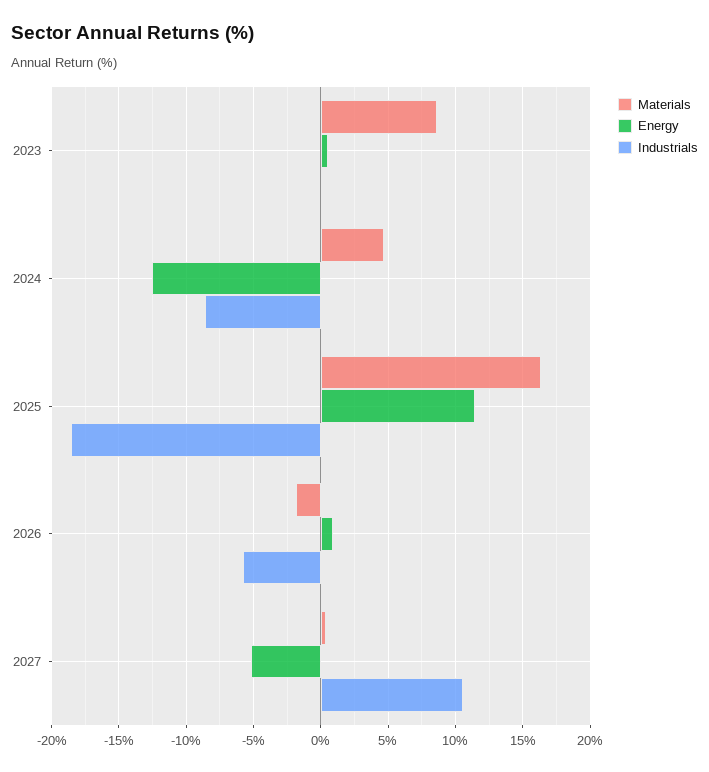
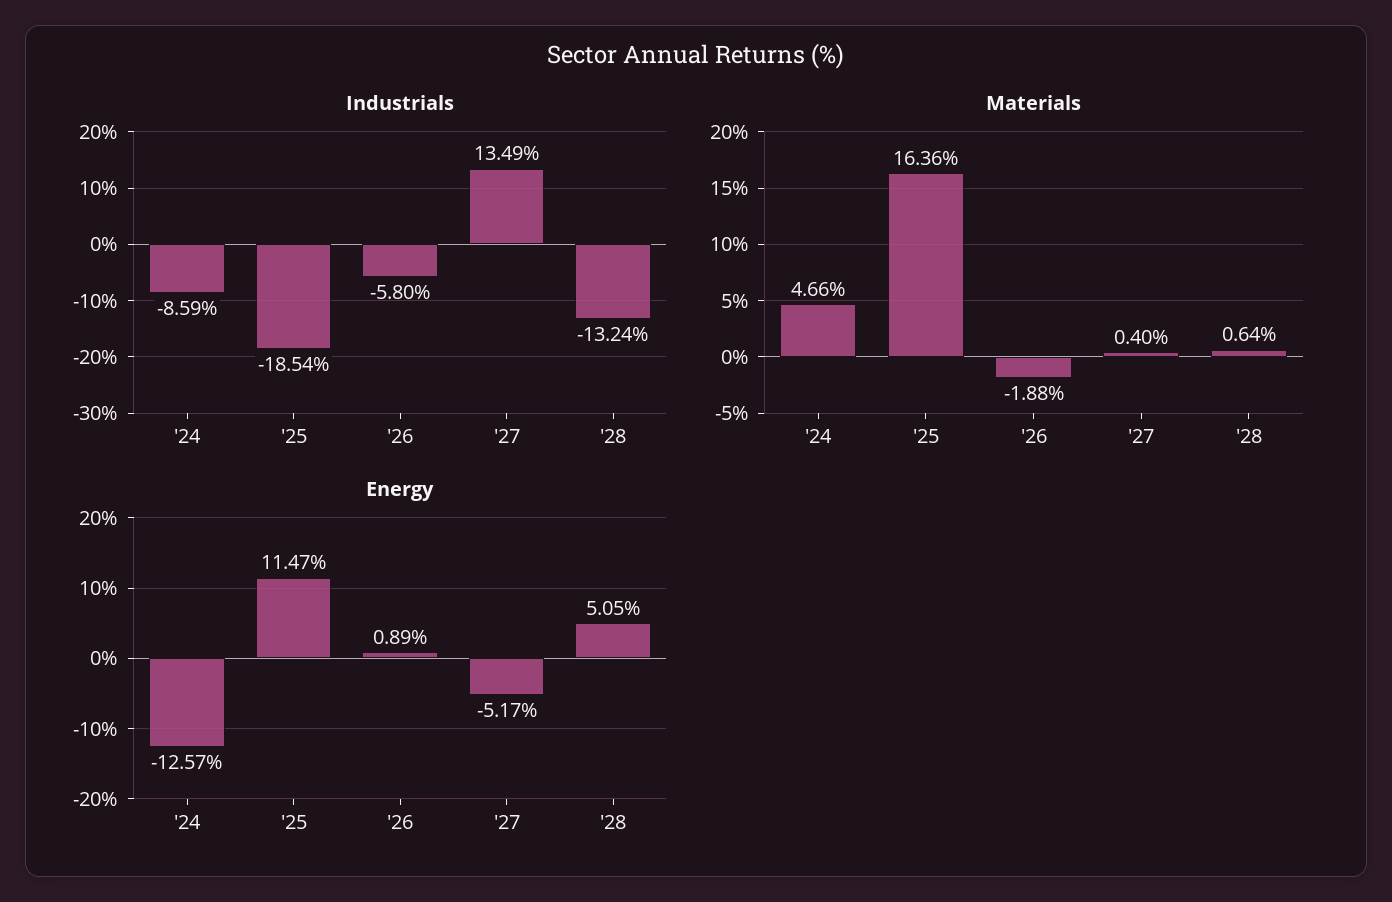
Materials, 2023: 8.5 -> none
Energy, 2023: 0.5 -> none
Industrials, 2023: 0 -> none
Industrials, 2027: 10.5 -> 13.49
Industrials, '28: none -> -13.24
Materials, '28: none -> 0.64
Energy, '28: none -> 5.05

